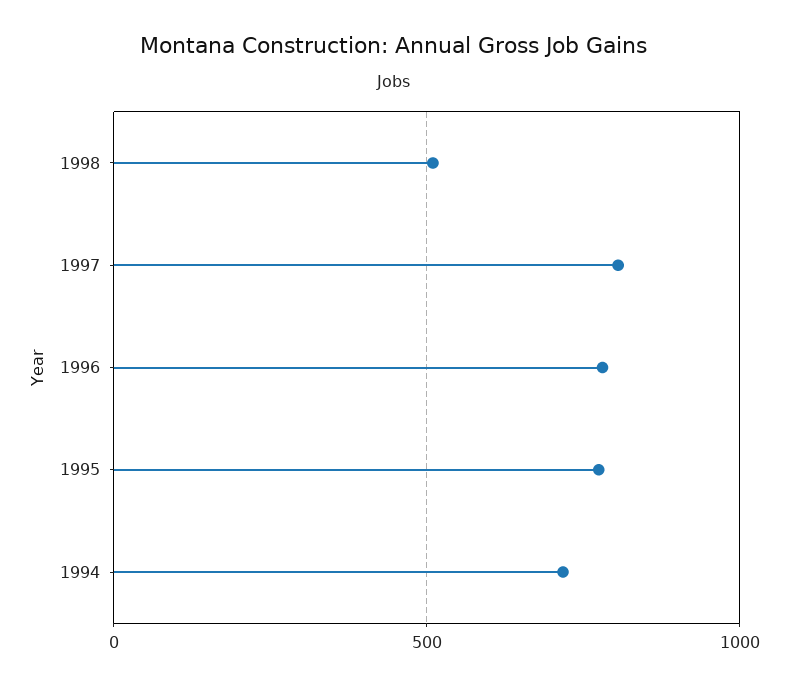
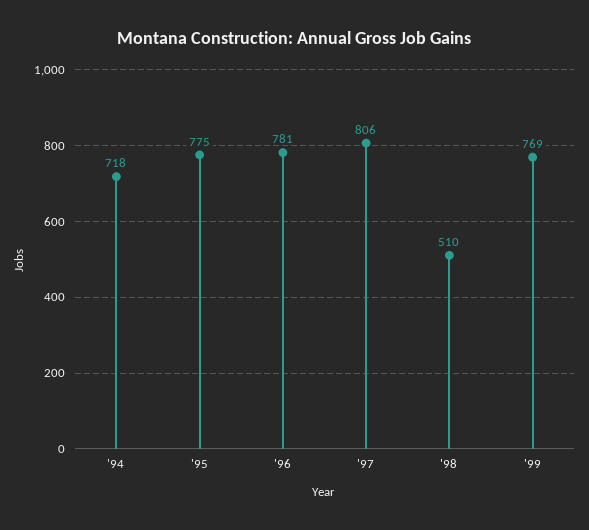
'99: none -> 769

